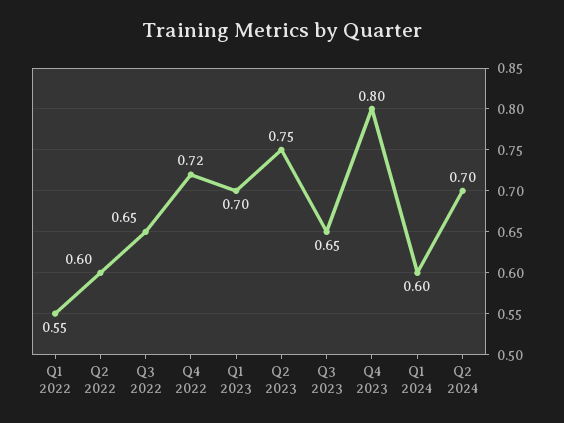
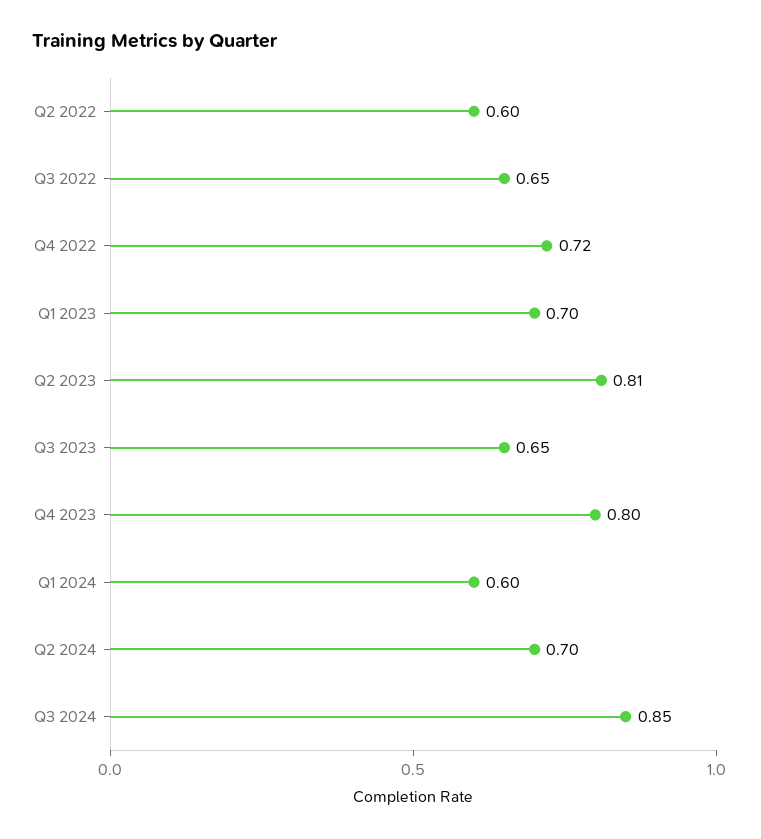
Q1 2022: 0.55 -> none
Q2 2023: 0.75 -> 0.81
Q3 2024: none -> 0.85

